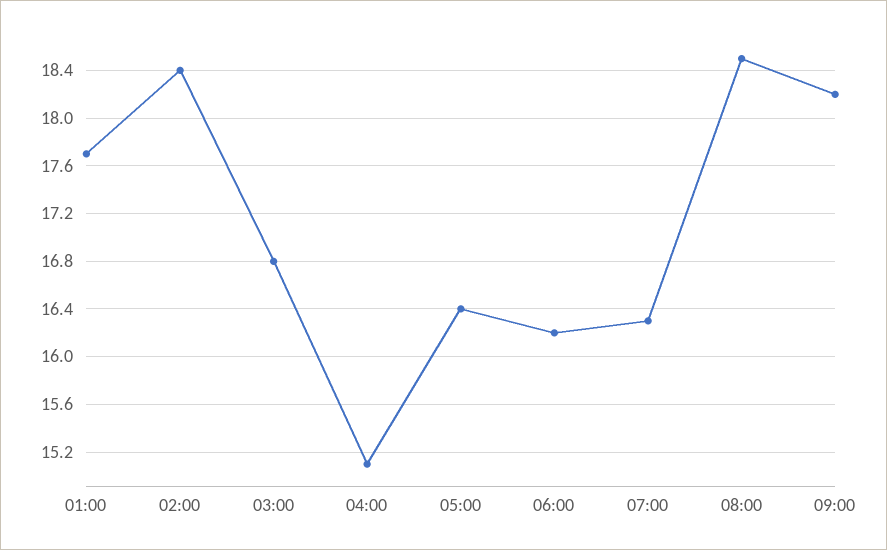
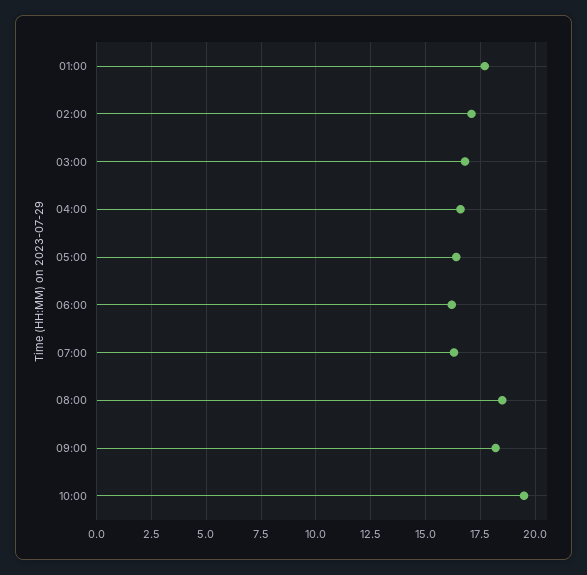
02:00: 18.4 -> 17
04:00: 15.1 -> 16.5
10:00: none -> 19.5

